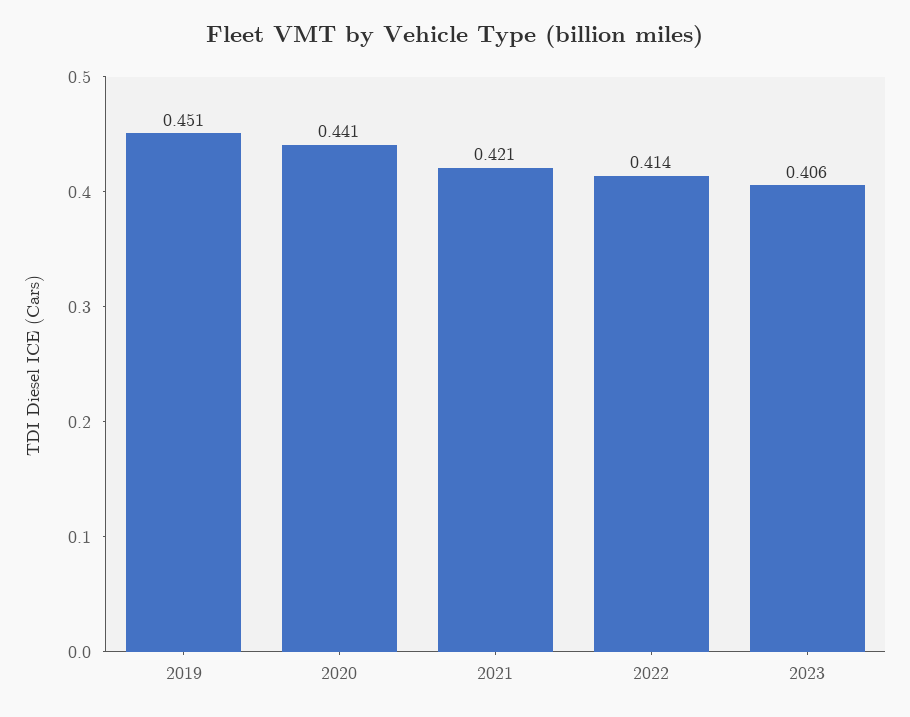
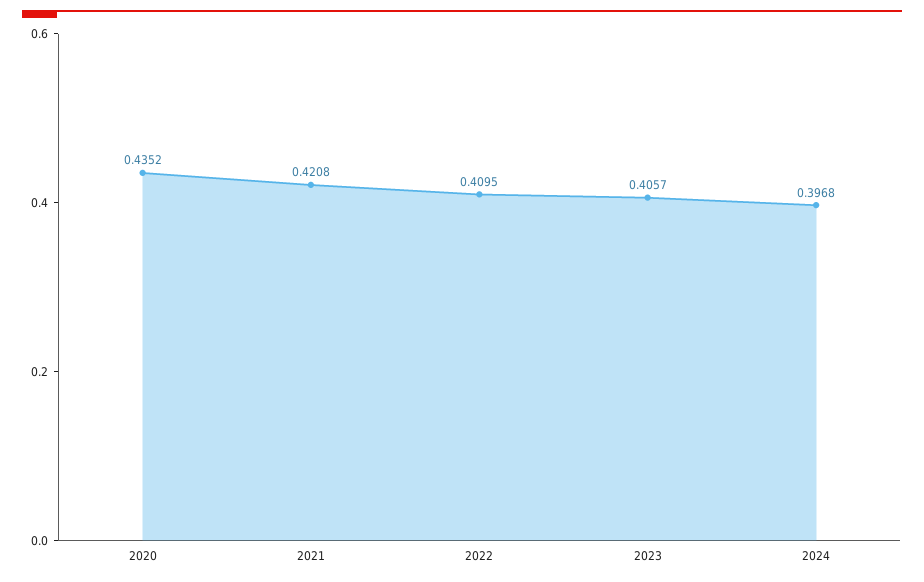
2019: 0.451 -> none
2020: 0.441 -> 0.4352
2022: 0.414 -> 0.4095
2024: none -> 0.3968

